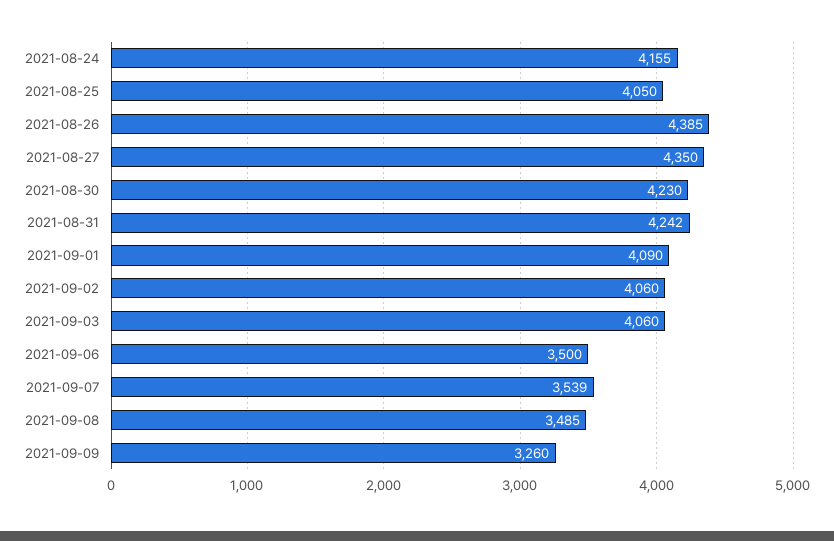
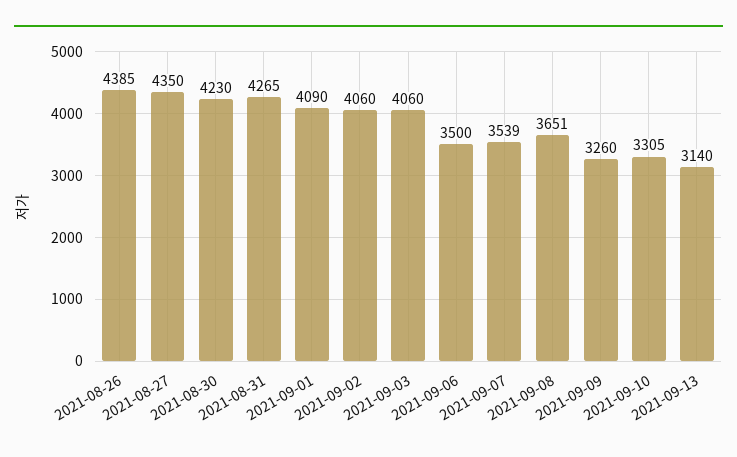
2021-08-24: 4155 -> none
2021-08-25: 4050 -> none
2021-08-31: 4242 -> 4265
2021-09-08: 3485 -> 3651
2021-09-10: none -> 3305
2021-09-13: none -> 3140

